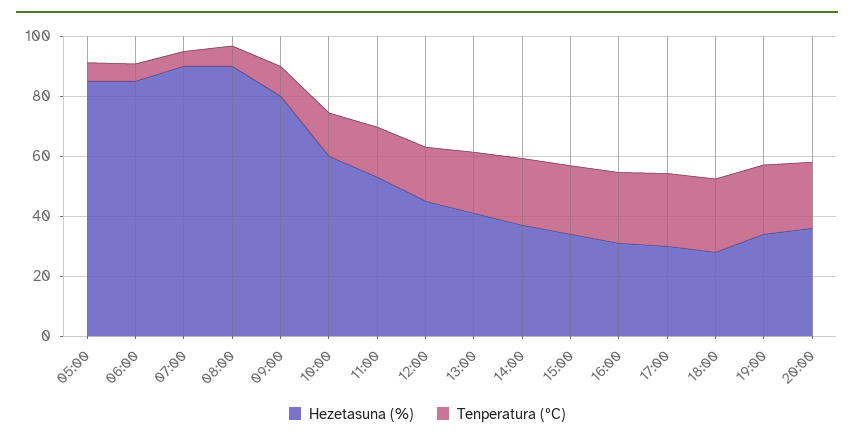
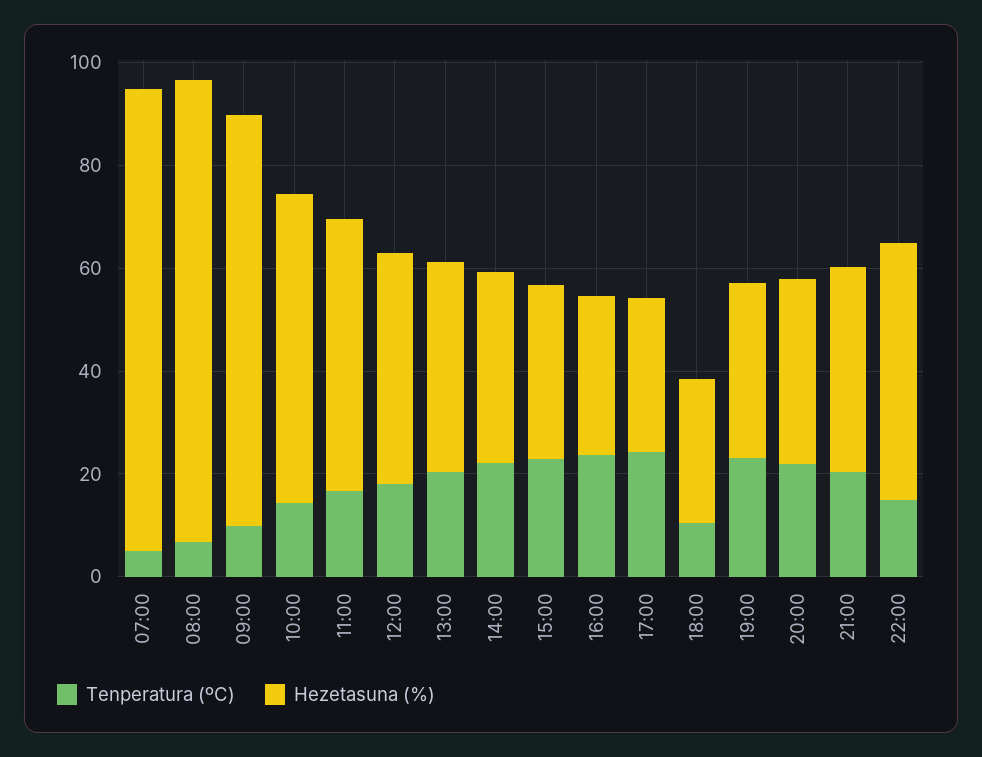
Hezetasuna (%), 05:00: 85 -> none
Tenperatura (ºC), 05:00: 5 -> none
Hezetasuna (%), 06:00: 85 -> none
Tenperatura (ºC), 06:00: 5 -> none
Tenperatura (ºC), 18:00: 25 -> 10
Tenperatura (ºC), 21:00: none -> 20
Hezetasuna (%), 21:00: none -> 40
Tenperatura (ºC), 22:00: none -> 15
Hezetasuna (%), 22:00: none -> 50

